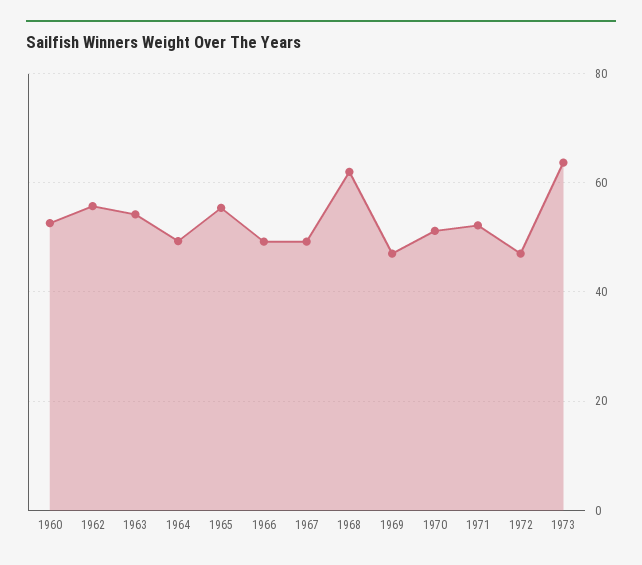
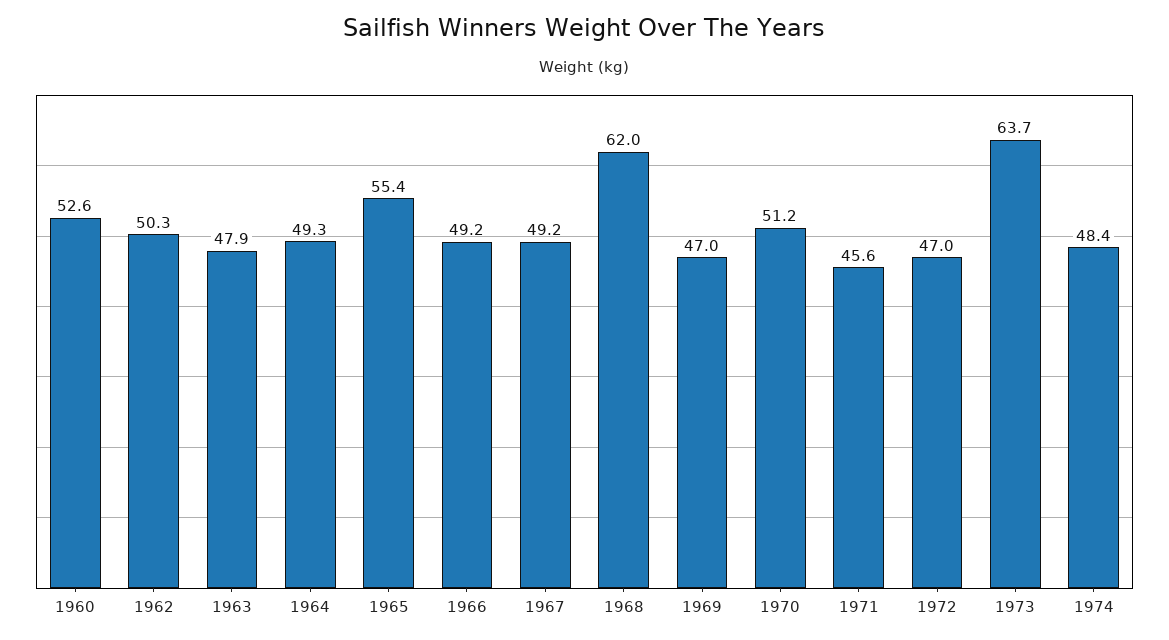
1962: 56 -> 50.3
1963: 54 -> 47.9
1971: 52 -> 45.6
1974: none -> 48.4

